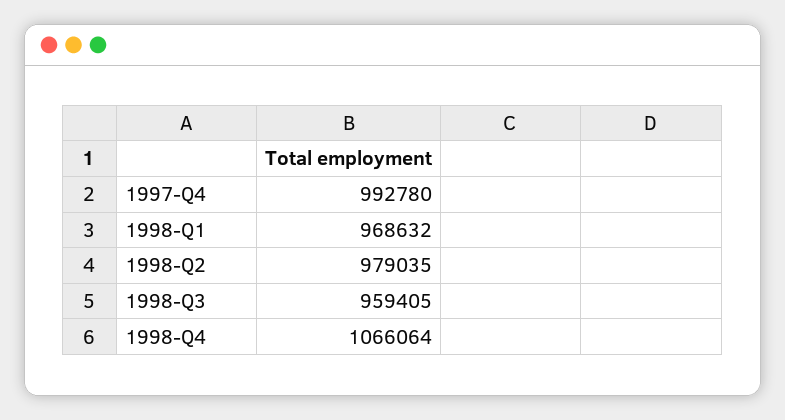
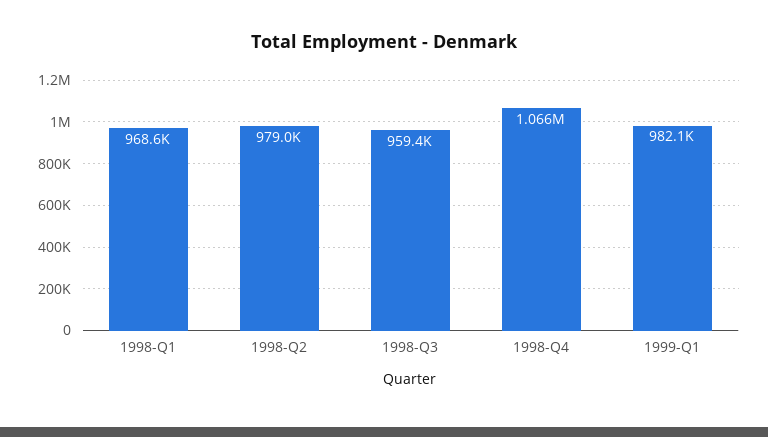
1997-Q4: 992780 -> none
1999-Q1: none -> 982100

